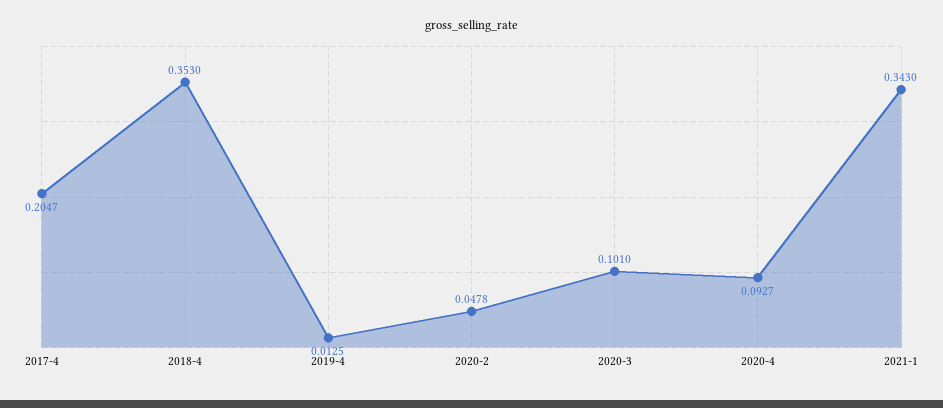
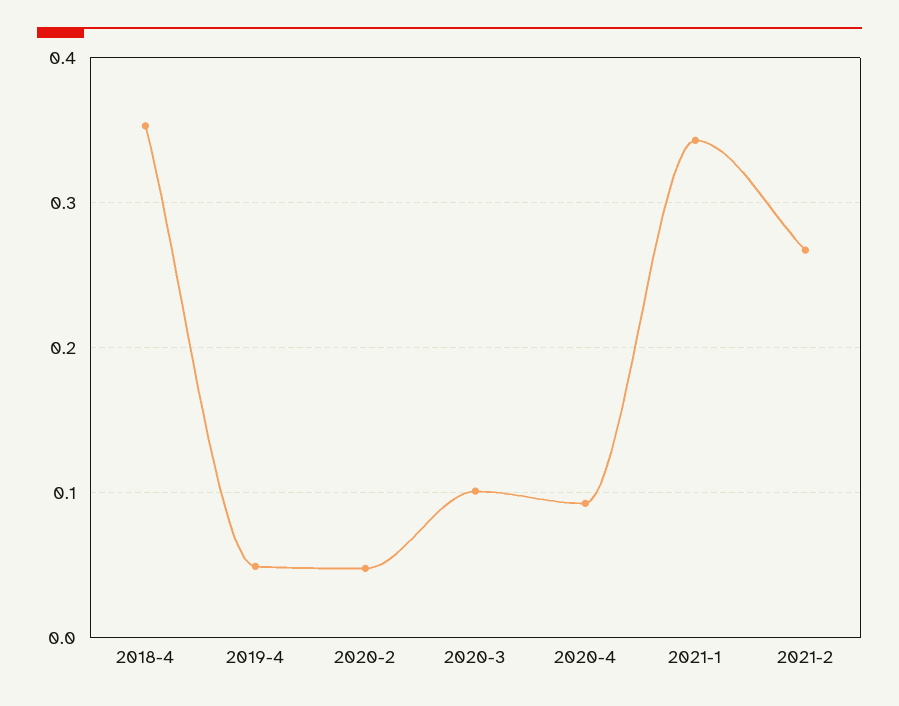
2017-4: 0.2047 -> none
2019-4: 0.0125 -> 0.05
2021-2: none -> 0.27

